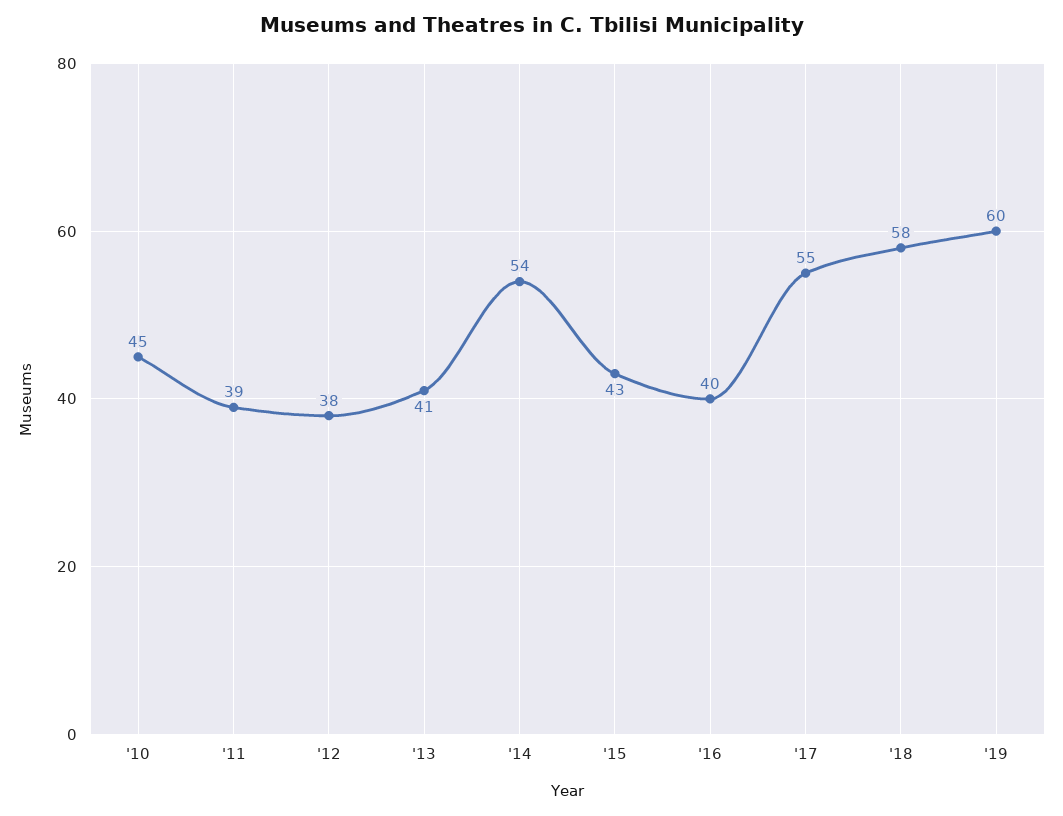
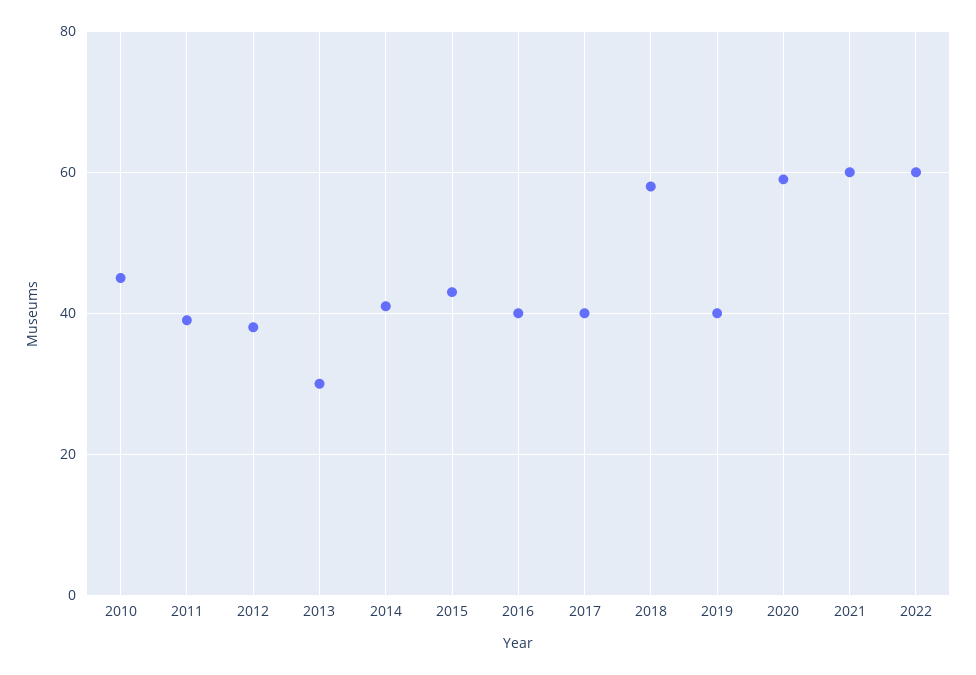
'13: 41 -> 30
'14: 54 -> 40
'17: 55 -> 40
'19: 60 -> 40
2020: none -> 60
2021: none -> 60
2022: none -> 60

